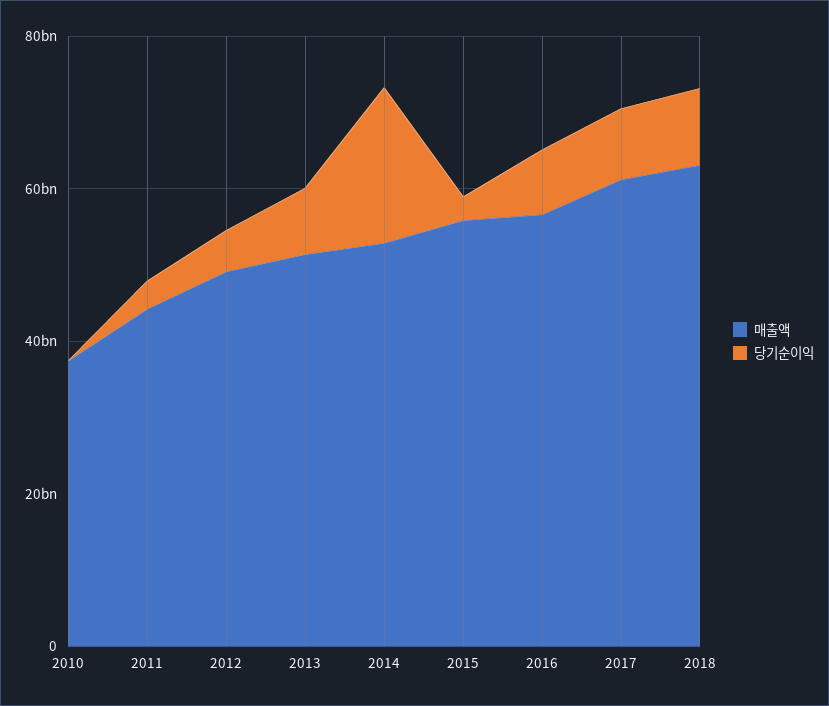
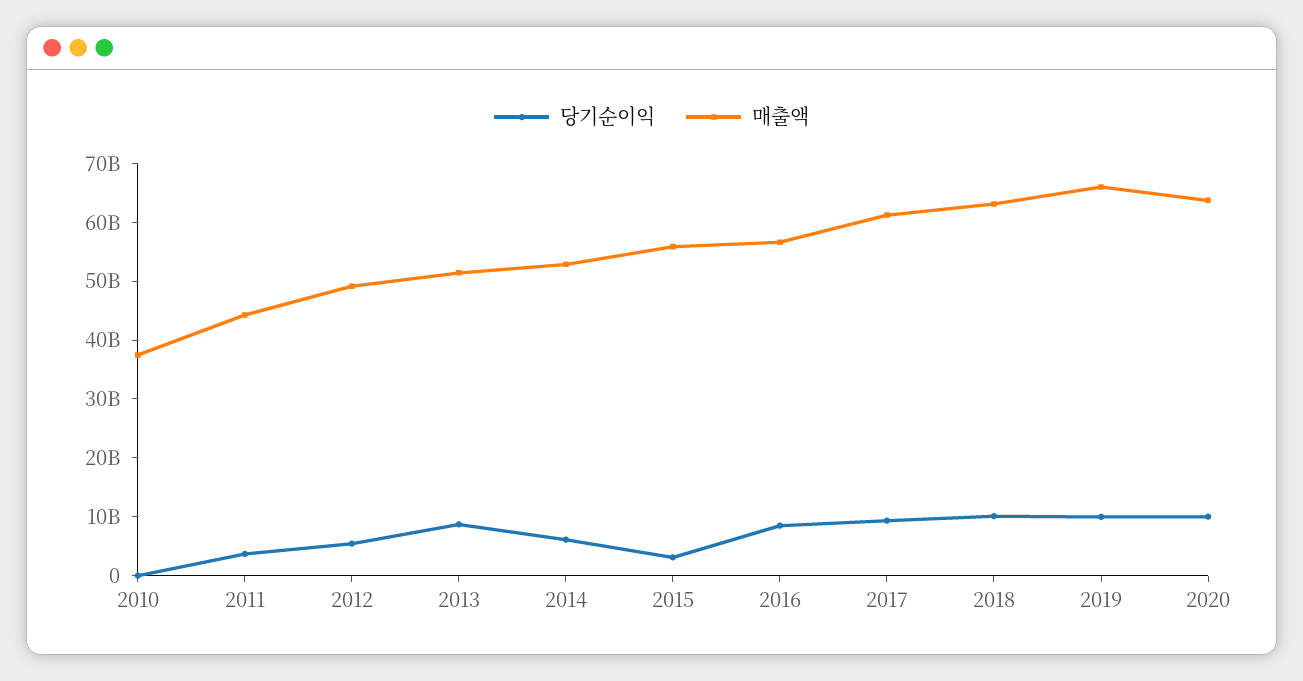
당기순이익, 2014: 20000000000 -> 6000000000
당기순이익, 2019: none -> 10000000000
매출액, 2019: none -> 66000000000
당기순이익, 2020: none -> 10000000000
매출액, 2020: none -> 64000000000

